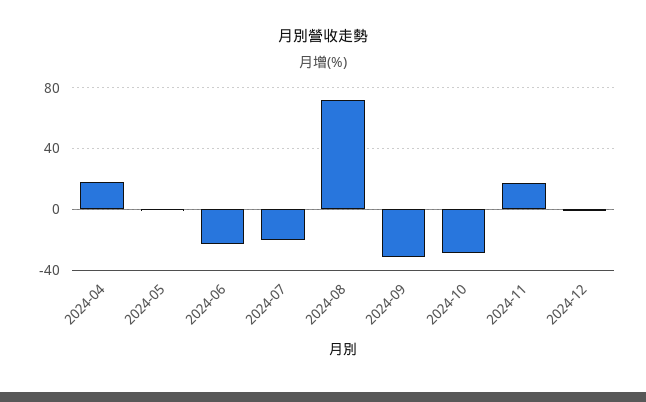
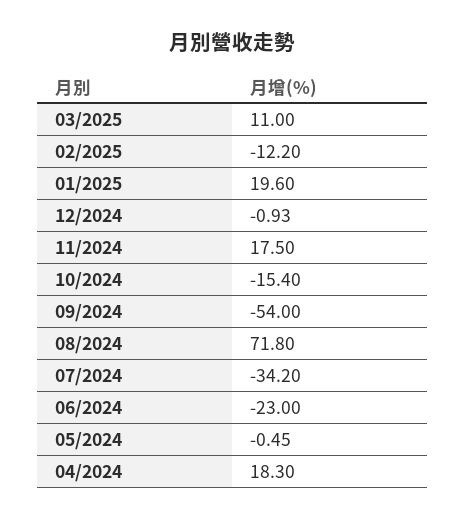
2024-07: -20 -> -34.2
2024-09: -30 -> -54
2024-10: -30 -> -15.4
03/2025: none -> 11
02/2025: none -> -12.2
01/2025: none -> 19.6

